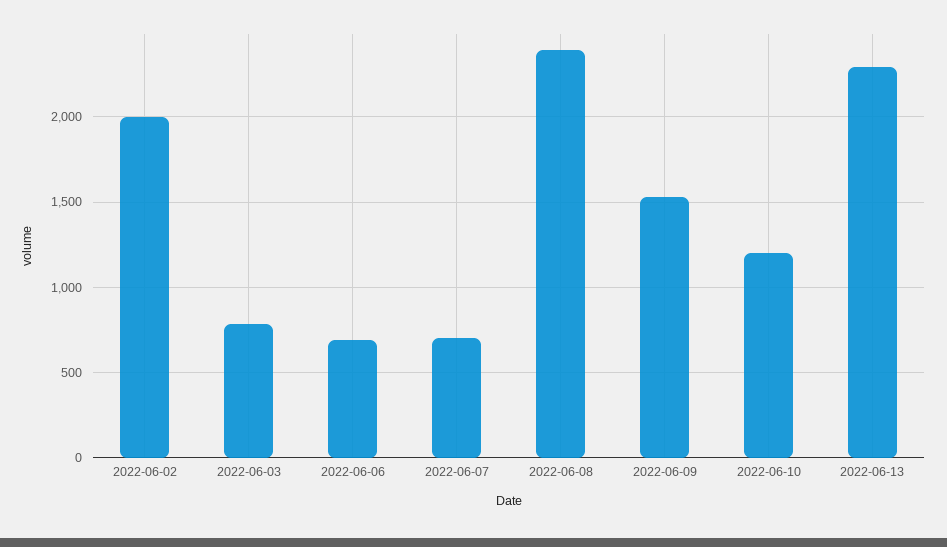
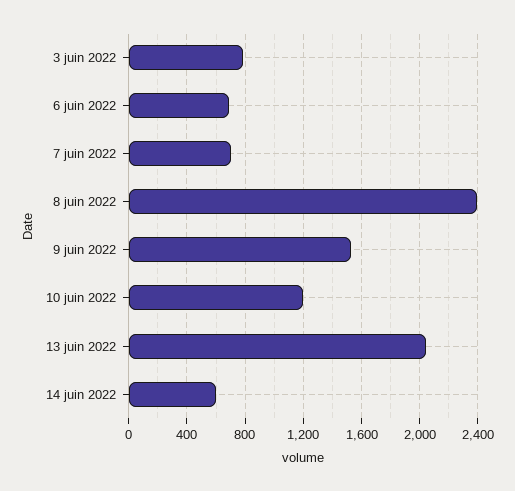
2022-06-02: 2000 -> none
2022-06-13: 2300 -> 2050
14 juin 2022: none -> 600

